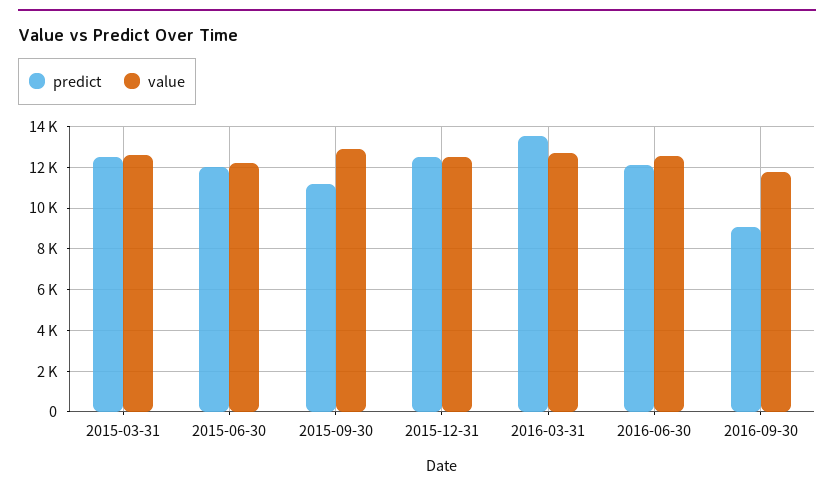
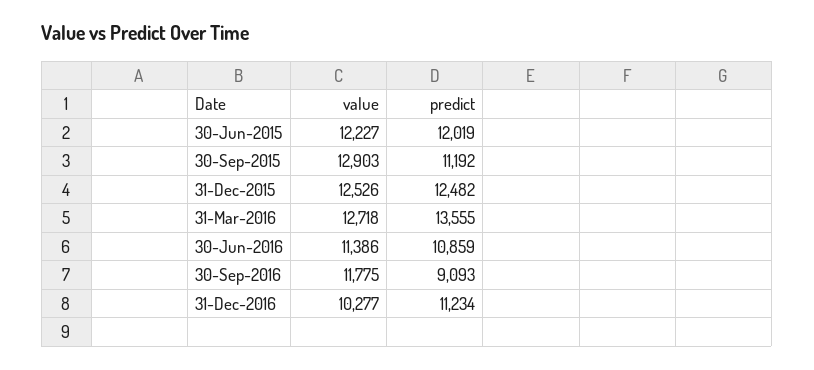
predict, 2015-03-31: 12500 -> none
value, 2015-03-31: 12500 -> none
predict, 2016-06-30: 12000 -> 10859
value, 2016-06-30: 12500 -> 11386
value, 31-Dec-2016: none -> 10277
predict, 31-Dec-2016: none -> 11234

